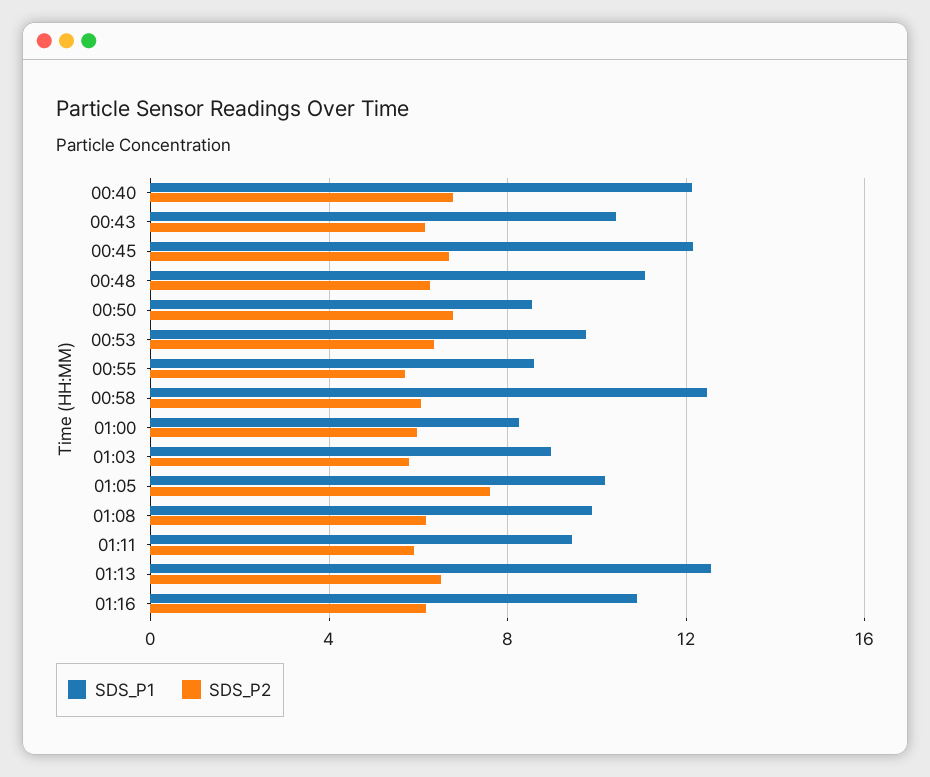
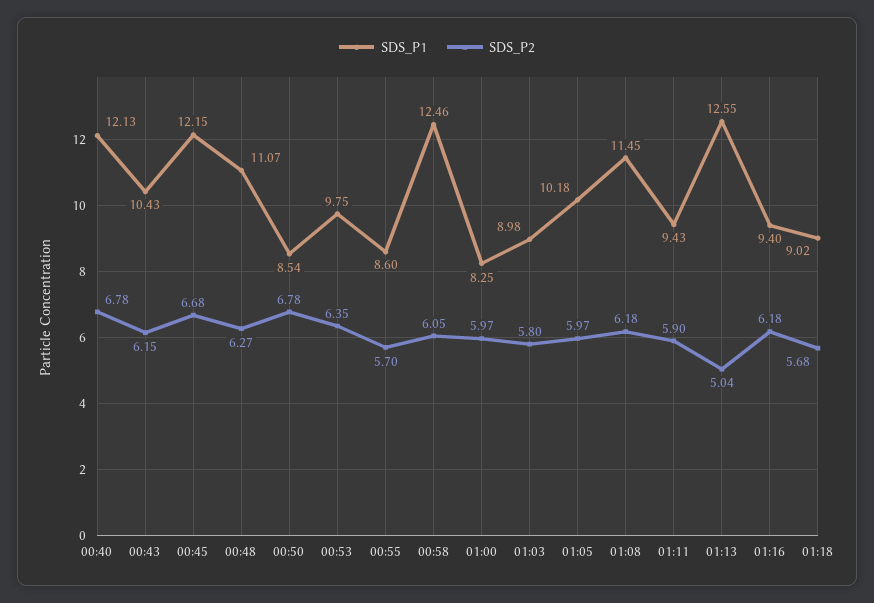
SDS_P2, 01:05: 7.5 -> 5.97
SDS_P1, 01:08: 10 -> 11.45
SDS_P2, 01:13: 6.5 -> 5.04
SDS_P1, 01:16: 11 -> 9.4
SDS_P1, 01:18: none -> 9.02
SDS_P2, 01:18: none -> 5.68

